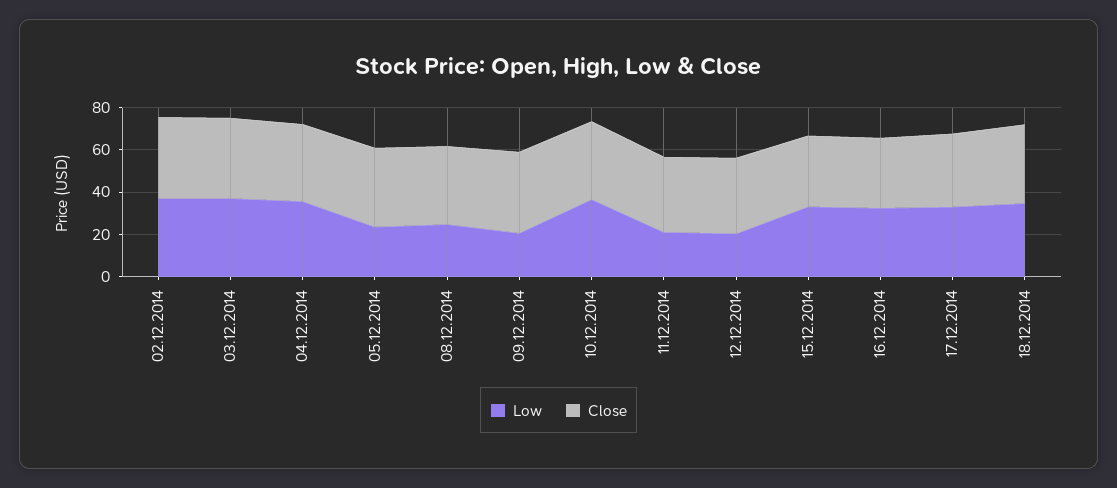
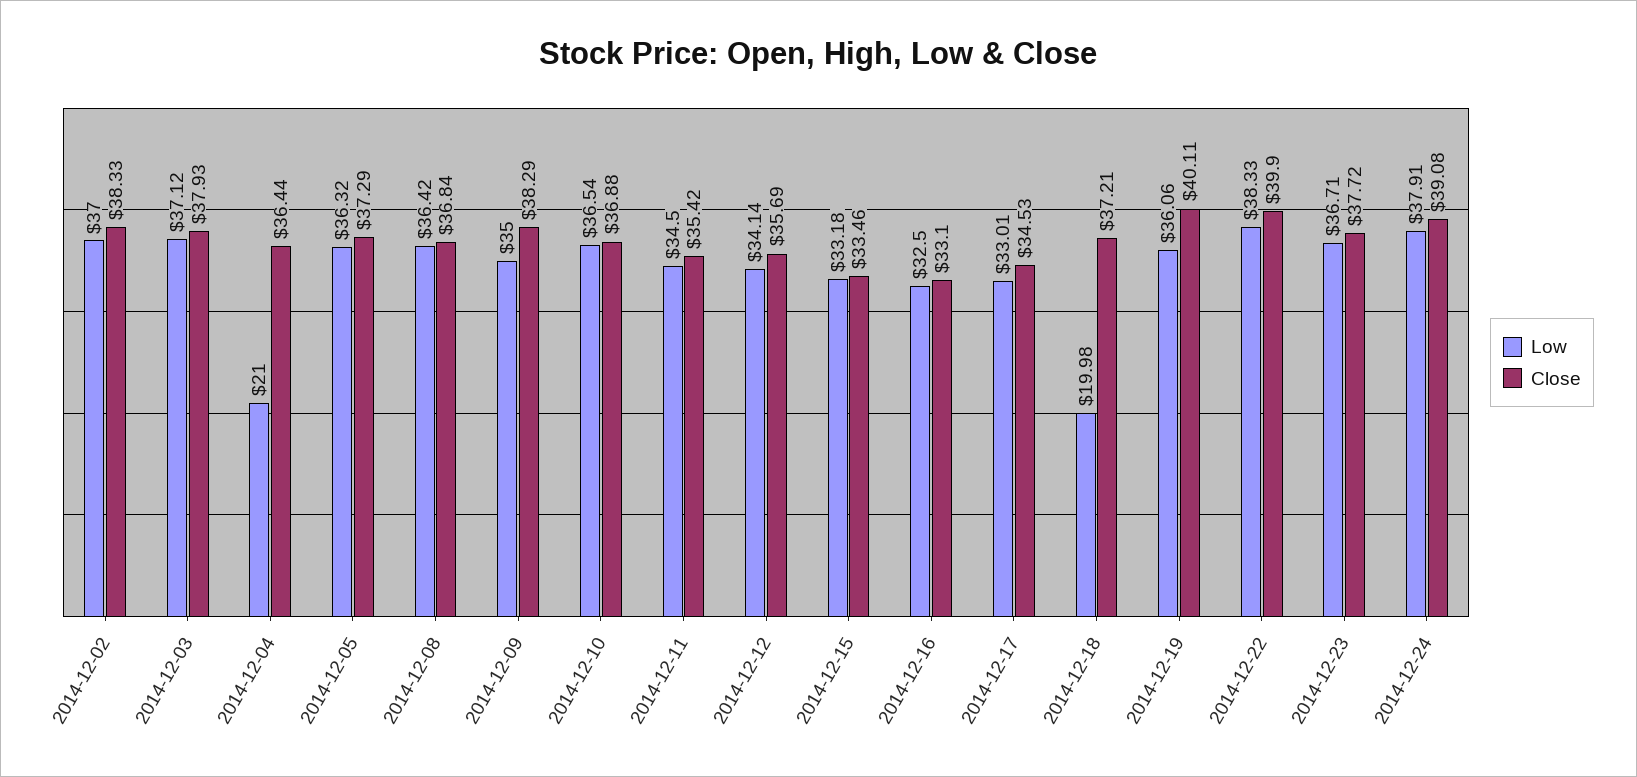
Low, 04.12.2014: 35 -> 21
Low, 05.12.2014: 25 -> 36.32
Low, 08.12.2014: 25 -> 36.42
Low, 09.12.2014: 20 -> 35
Low, 11.12.2014: 20 -> 34.5
Low, 12.12.2014: 20 -> 34.14
Low, 18.12.2014: 35 -> 19.98
Low, 2014-12-19: none -> 36.06
Close, 2014-12-19: none -> 40.11
Low, 2014-12-22: none -> 38.33
Close, 2014-12-22: none -> 39.9
Low, 2014-12-23: none -> 36.71
Close, 2014-12-23: none -> 37.72
Low, 2014-12-24: none -> 37.91
Close, 2014-12-24: none -> 39.08

